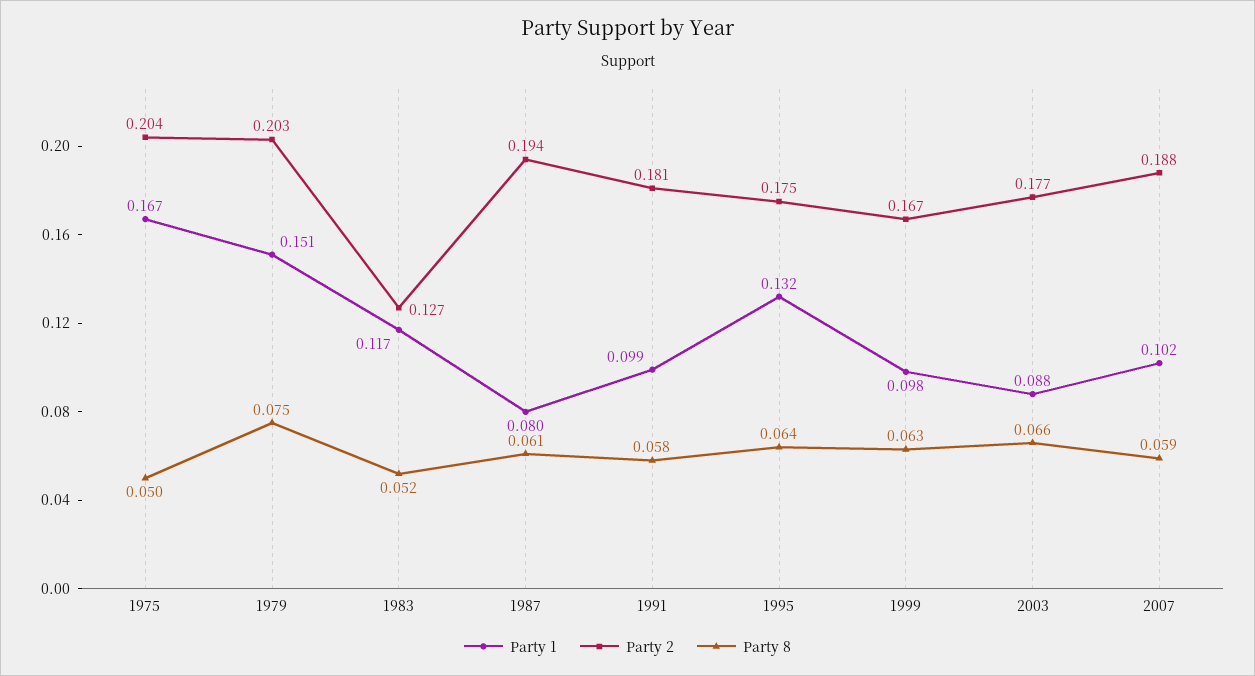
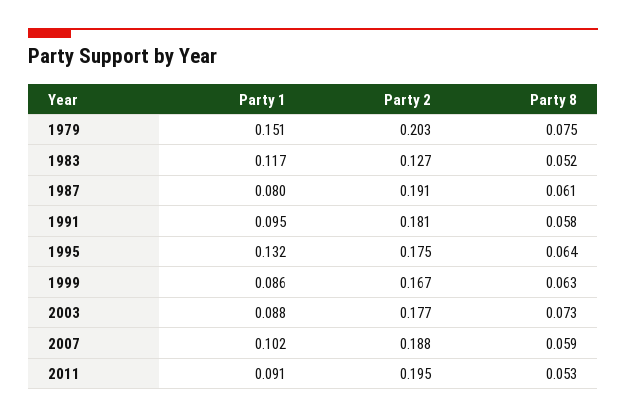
Party 1, 1975: 0.167 -> none
Party 2, 1975: 0.204 -> none
Party 8, 1975: 0.05 -> none
Party 2, 1987: 0.194 -> 0.191
Party 1, 1991: 0.099 -> 0.095
Party 1, 1999: 0.098 -> 0.086
Party 8, 2003: 0.066 -> 0.073
Party 1, 2011: none -> 0.091
Party 2, 2011: none -> 0.195
Party 8, 2011: none -> 0.053

